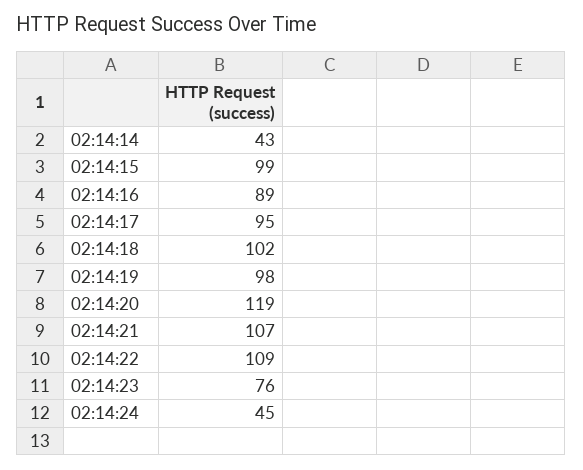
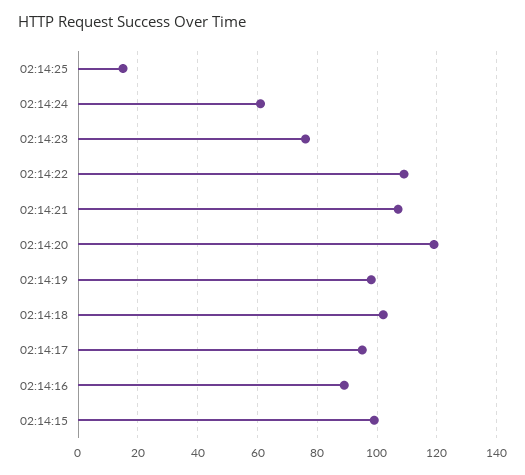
02:14:14: 43 -> none
02:14:24: 45 -> 60
02:14:25: none -> 15

